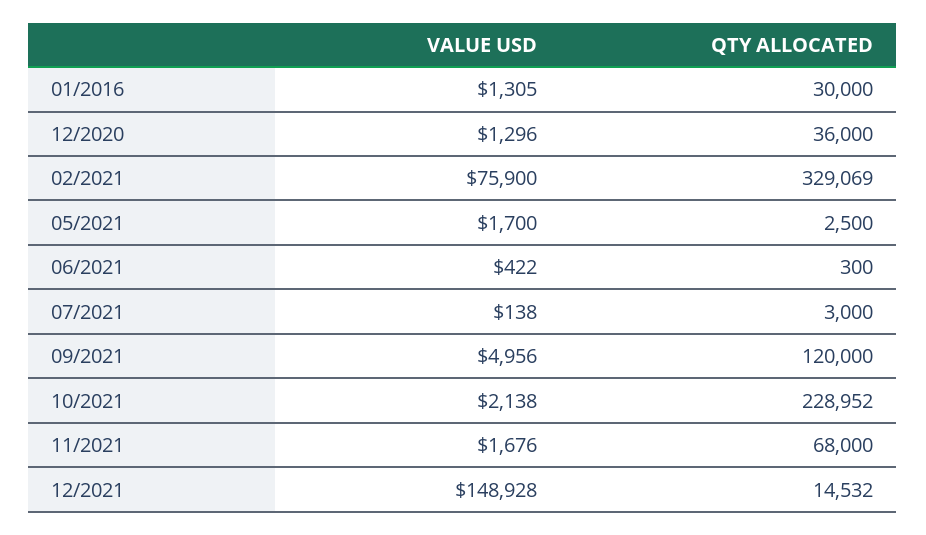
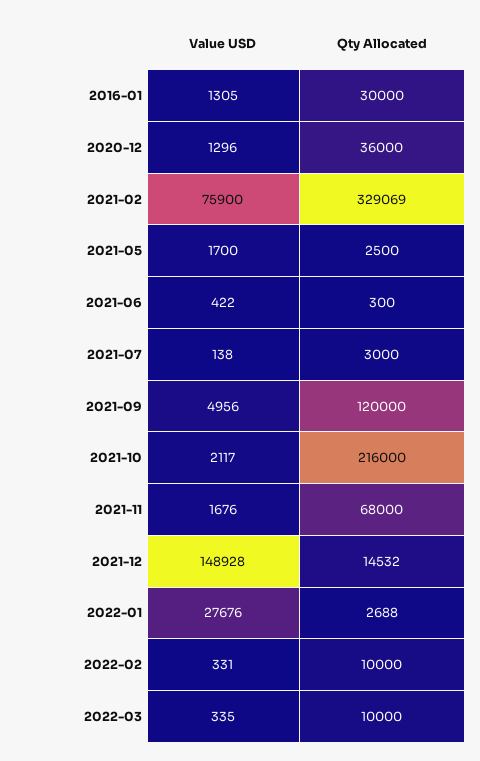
VALUE USD, 10/2021: 2138 -> 2117
QTY ALLOCATED, 10/2021: 228952 -> 216000
VALUE USD, 2022-01: none -> 27676
QTY ALLOCATED, 2022-01: none -> 2688
VALUE USD, 2022-02: none -> 331
QTY ALLOCATED, 2022-02: none -> 10000
VALUE USD, 2022-03: none -> 335
QTY ALLOCATED, 2022-03: none -> 10000

